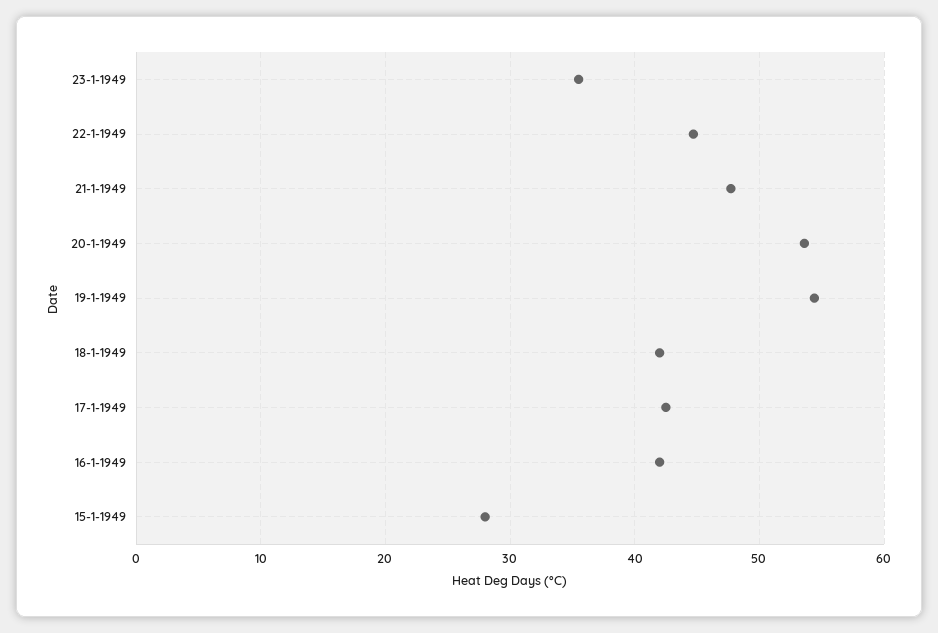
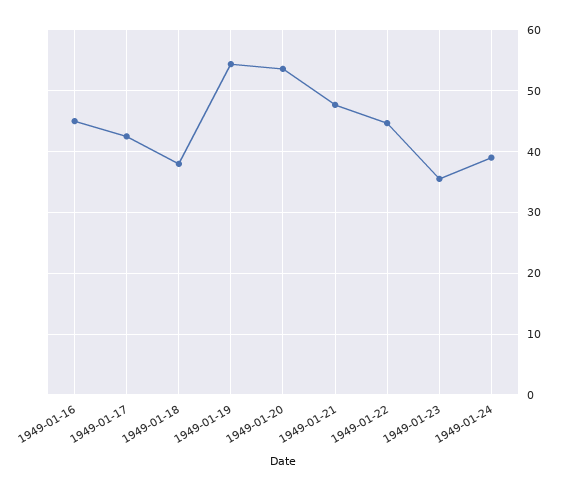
18-1-1949: 42 -> 38
16-1-1949: 42 -> 45
15-1-1949: 28 -> none
1949-01-24: none -> 39

